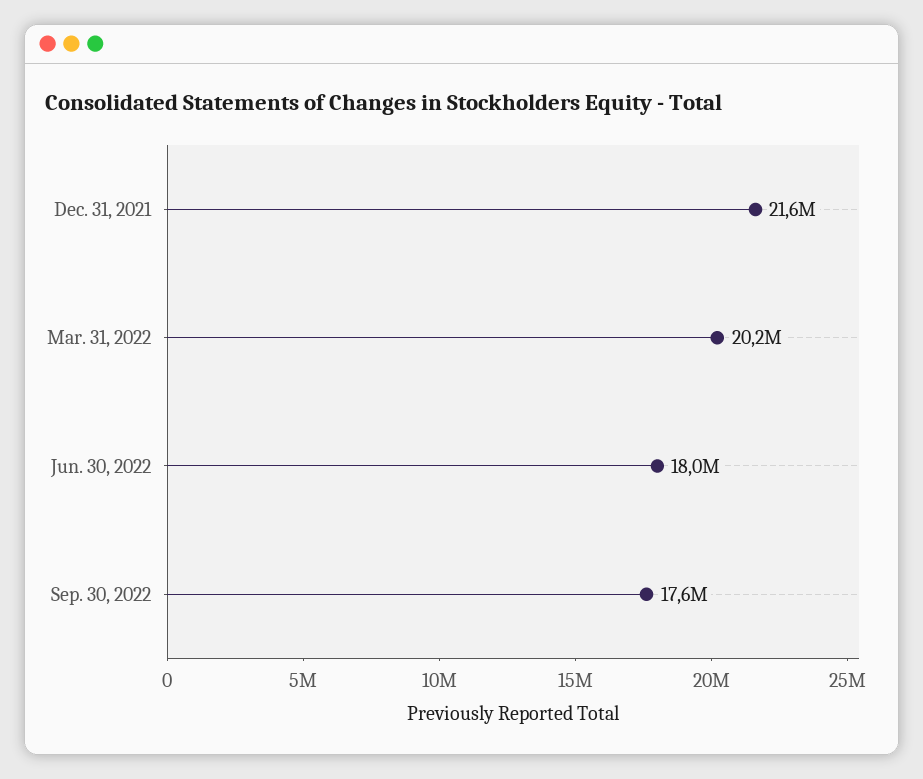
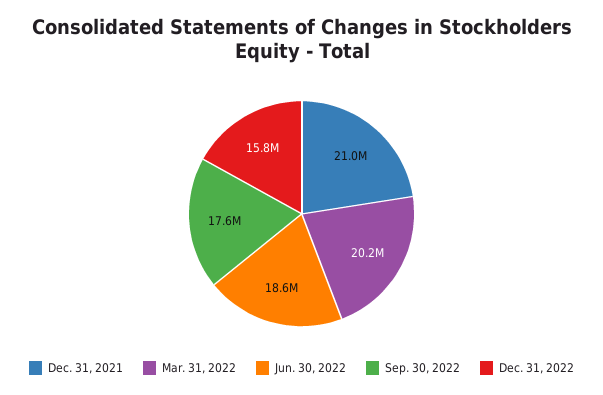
Dec. 31, 2021: 21600000 -> 21000000
Jun. 30, 2022: 18000000 -> 18600000
Dec. 31, 2022: none -> 15800000

